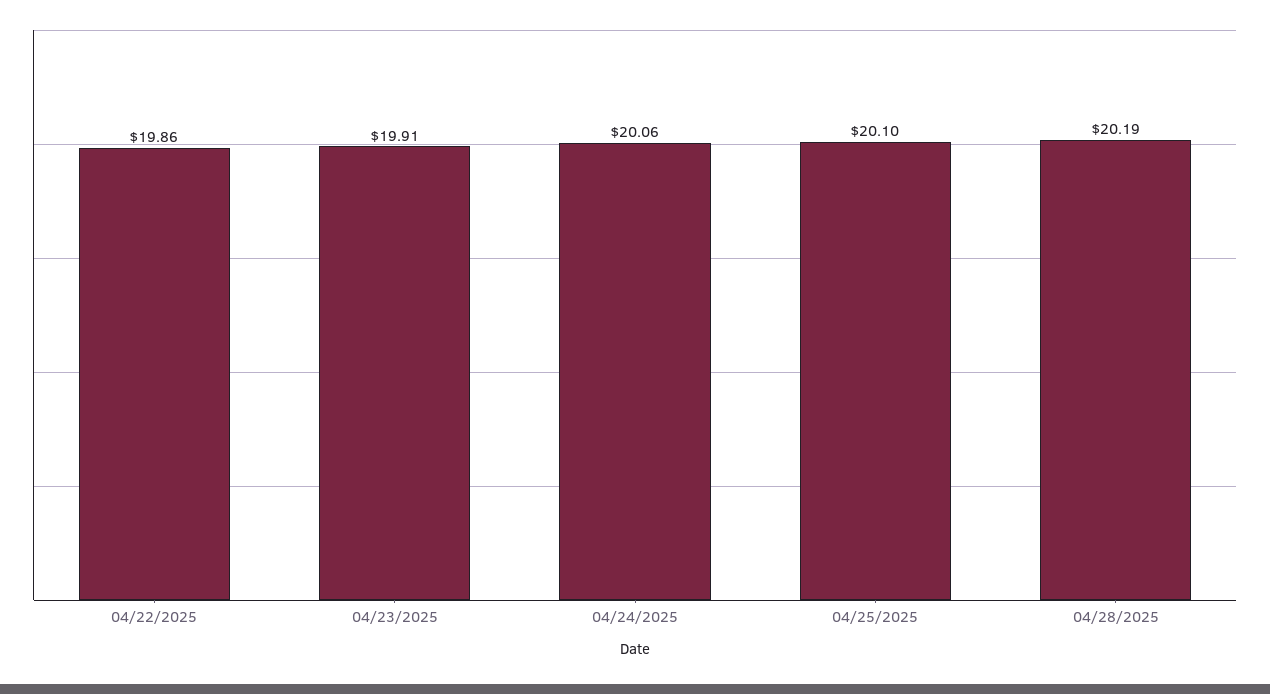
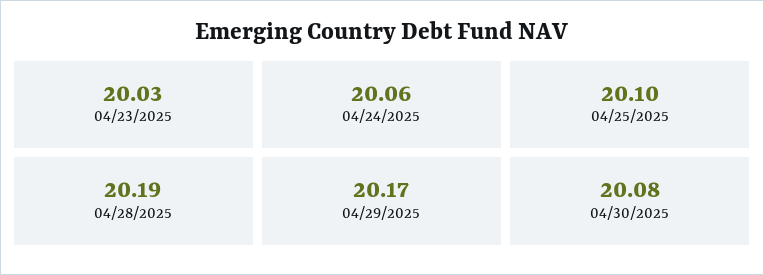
04/22/2025: 19.86 -> none
04/23/2025: 19.91 -> 20.03
04/29/2025: none -> 20.17
04/30/2025: none -> 20.08

